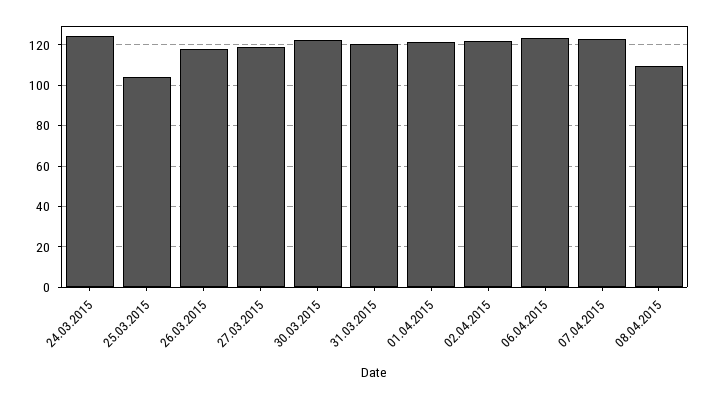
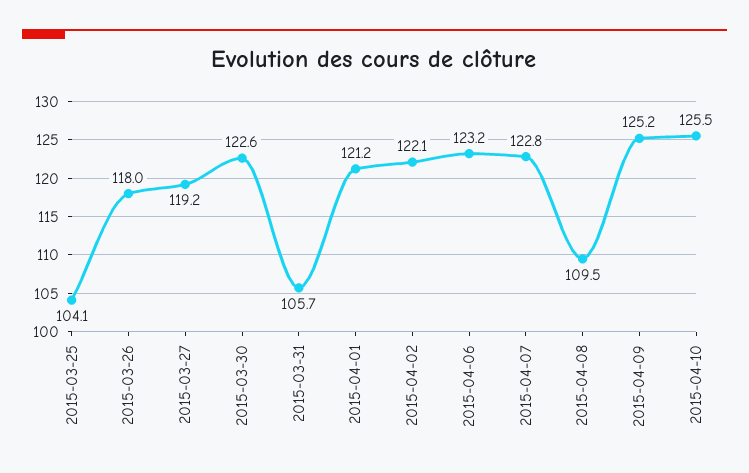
24.03.2015: 125 -> none
31.03.2015: 120 -> 105.7
2015-04-09: none -> 125.2
2015-04-10: none -> 125.5

